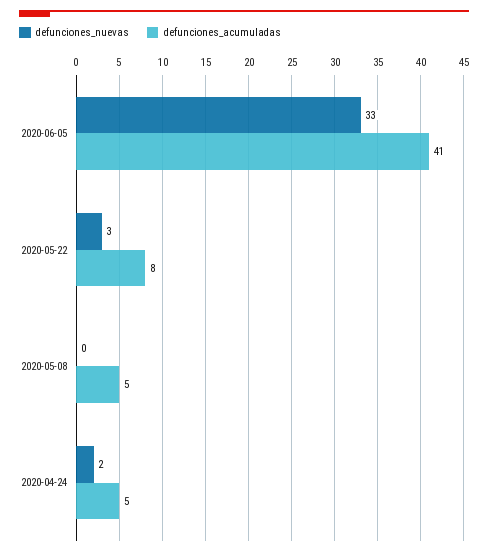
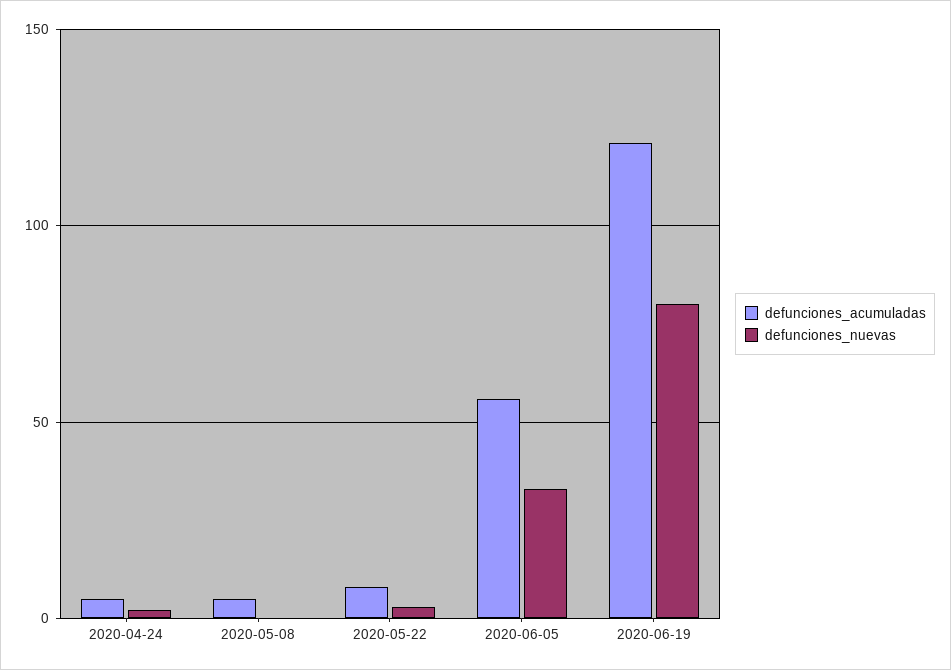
defunciones_acumuladas, 2020-06-05: 41 -> 55
defunciones_acumuladas, 2020-06-19: none -> 120
defunciones_nuevas, 2020-06-19: none -> 80

